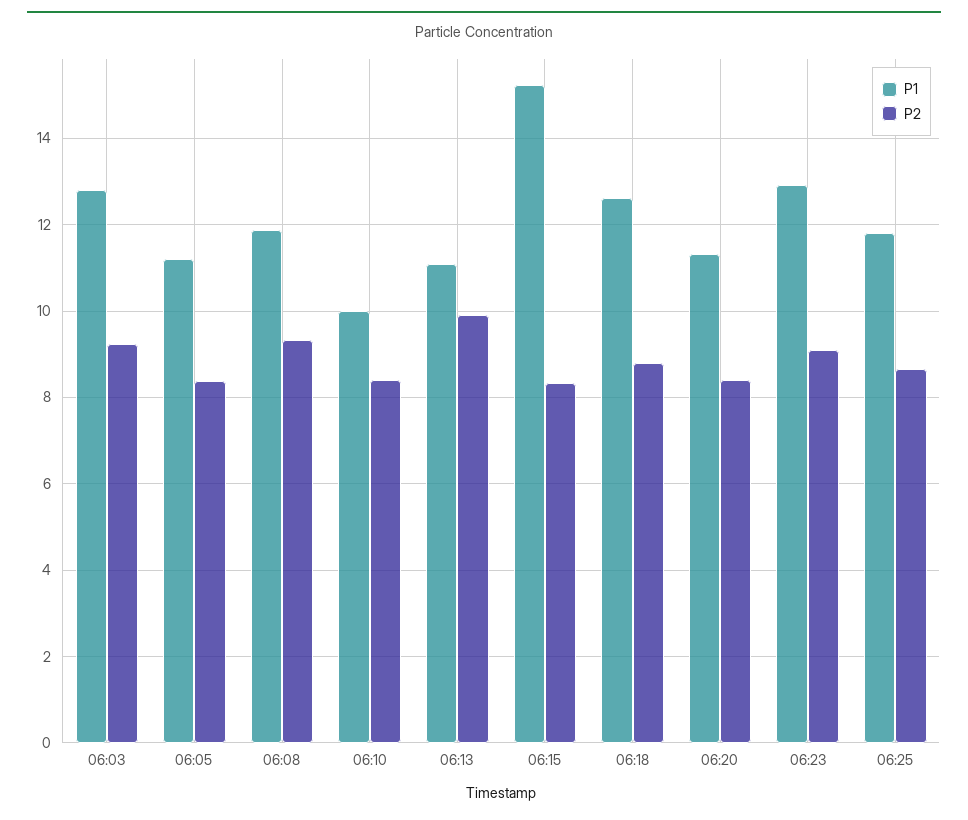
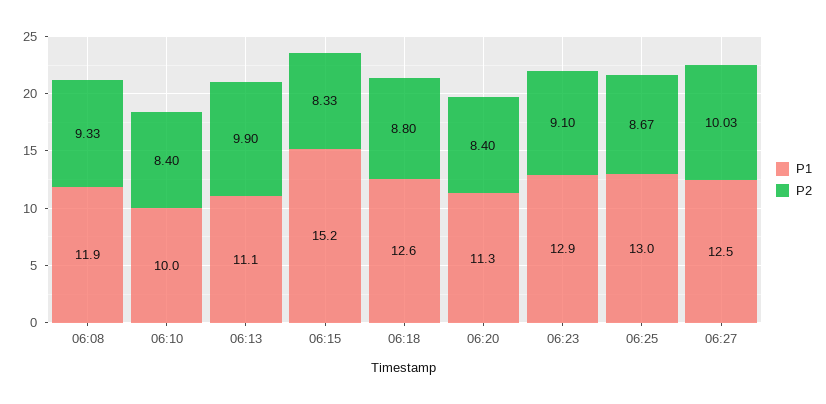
P1, 06:03: 12.8 -> none
P2, 06:03: 9.2 -> none
P1, 06:05: 11.2 -> none
P2, 06:05: 8.4 -> none
P1, 06:25: 11.8 -> 13
P1, 06:27: none -> 12.5
P2, 06:27: none -> 10.03

